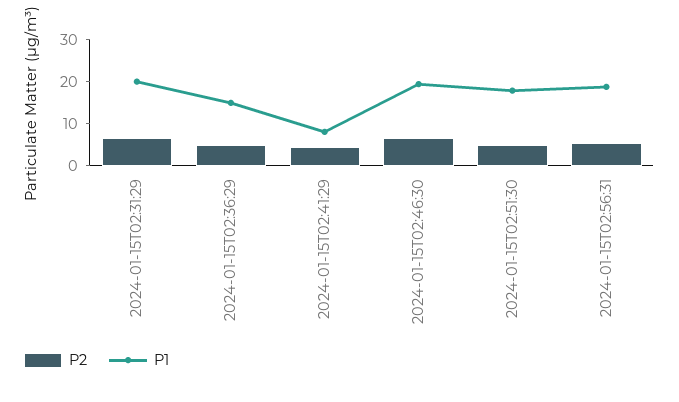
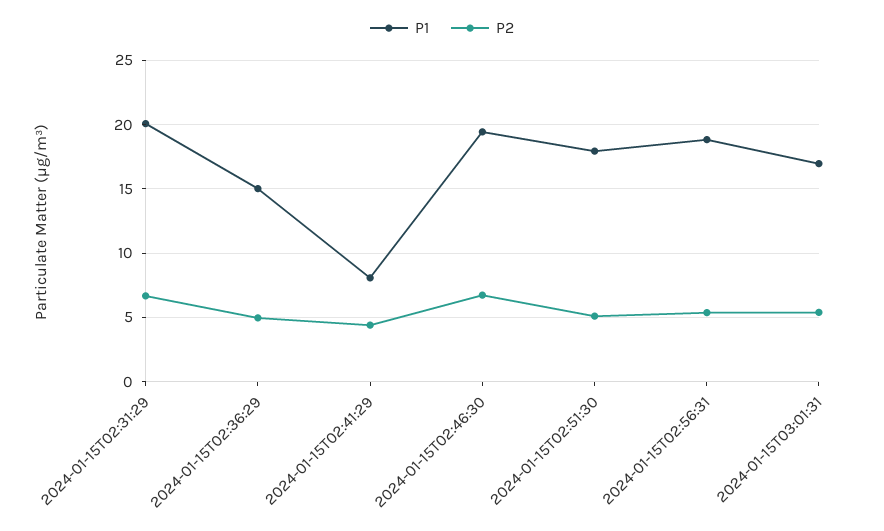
P1, 2024-01-15T03:01:31: none -> 17
P2, 2024-01-15T03:01:31: none -> 5.5

